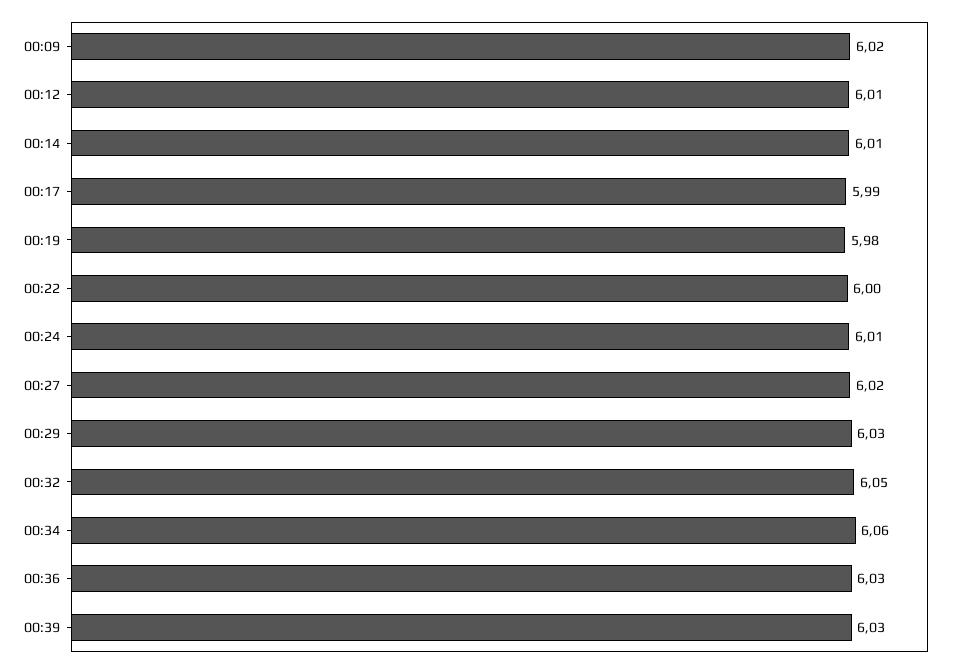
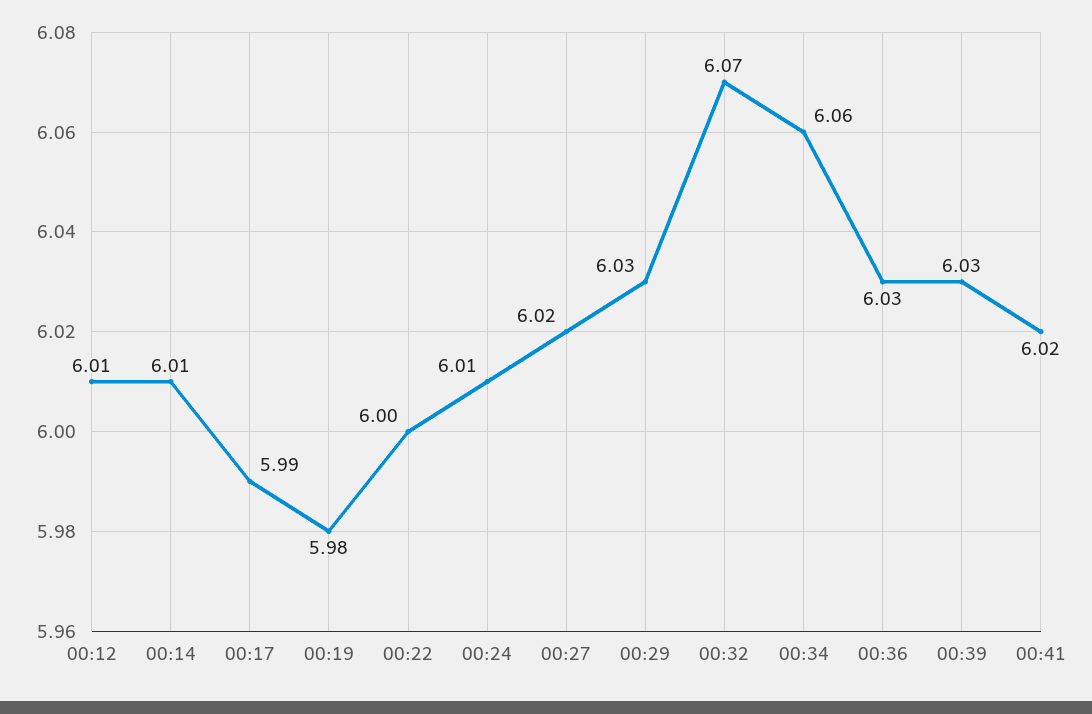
00:09: 6.02 -> none
00:32: 6.05 -> 6.07
00:41: none -> 6.02

